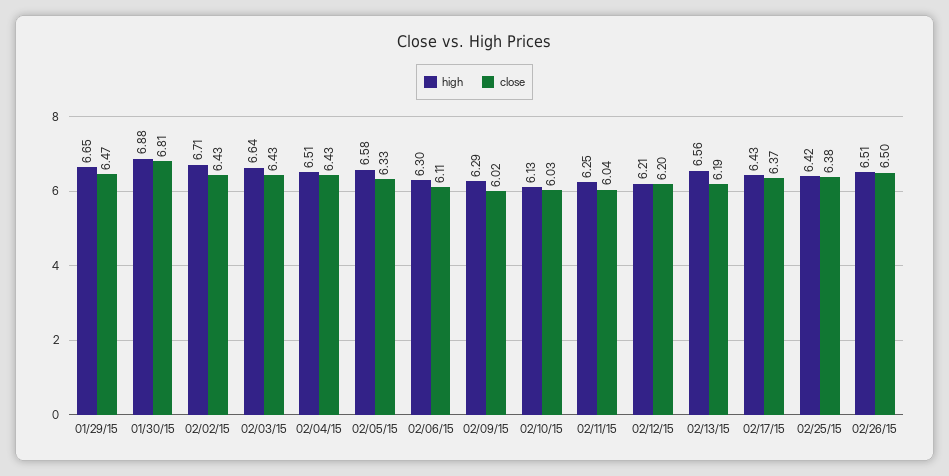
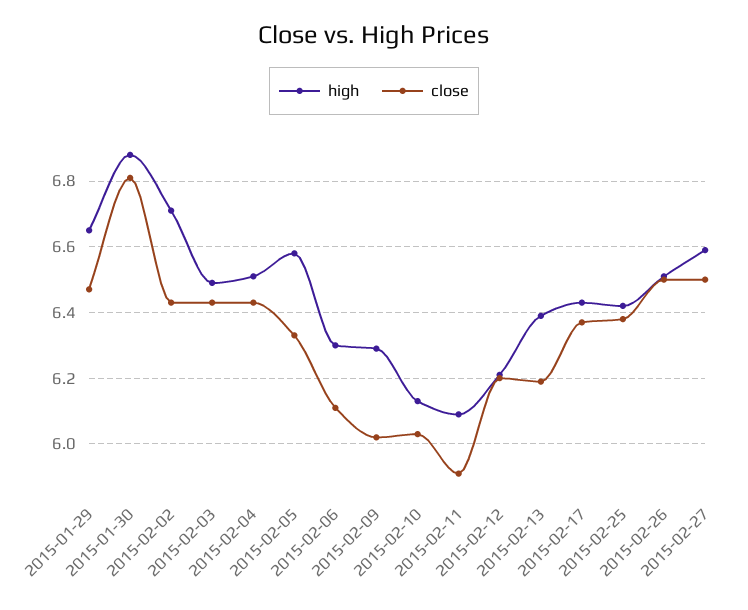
high, 02/03/15: 6.64 -> 6.5
high, 02/11/15: 6.25 -> 6.1
close, 02/11/15: 6.04 -> 5.9
high, 02/13/15: 6.56 -> 6.4
high, 2015-02-27: none -> 6.6
close, 2015-02-27: none -> 6.5

